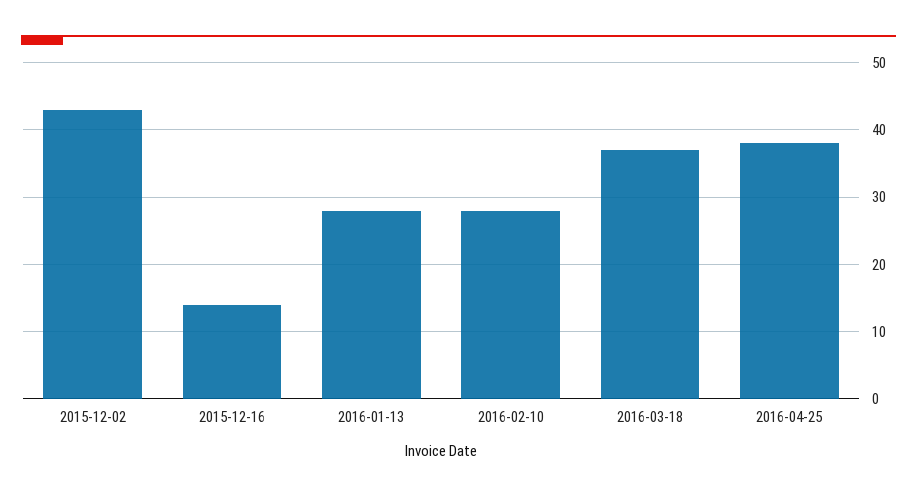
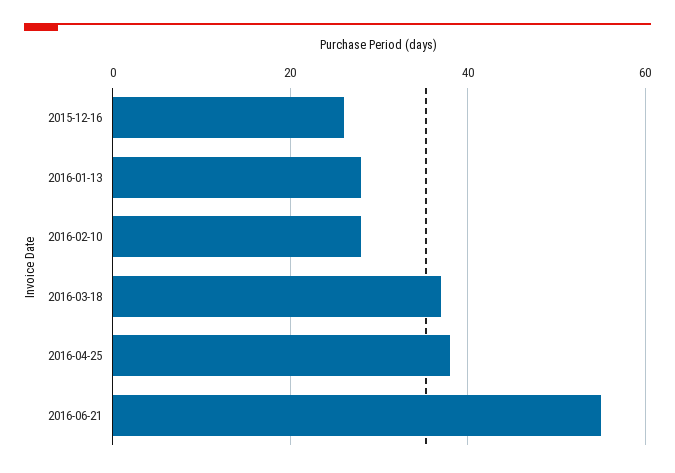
2015-12-02: 43 -> none
2015-12-16: 14 -> 25
2016-06-21: none -> 55

